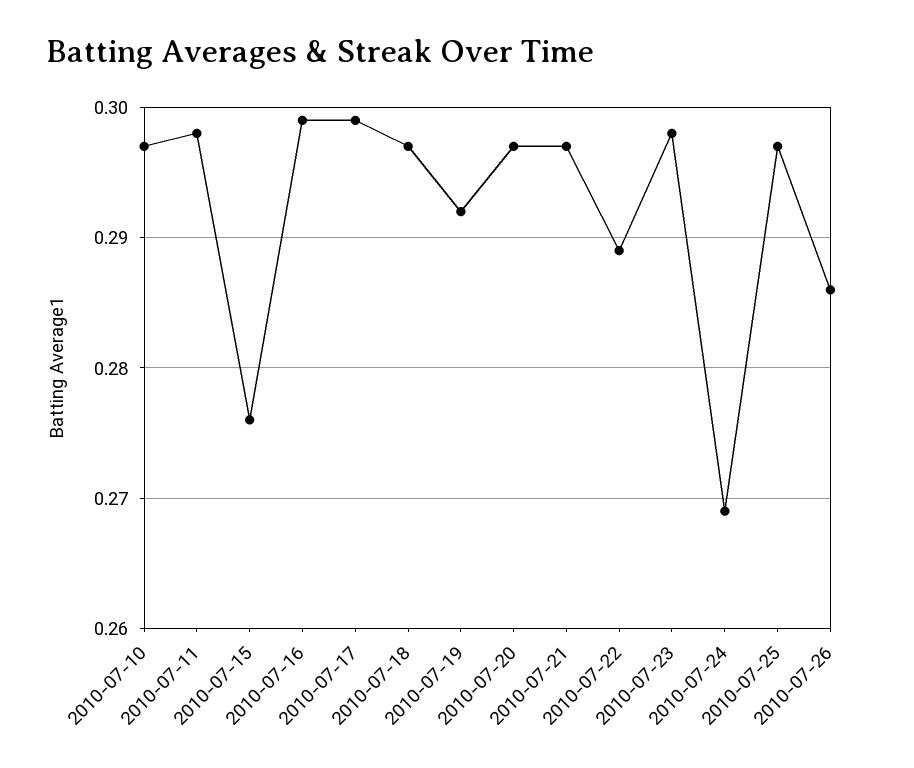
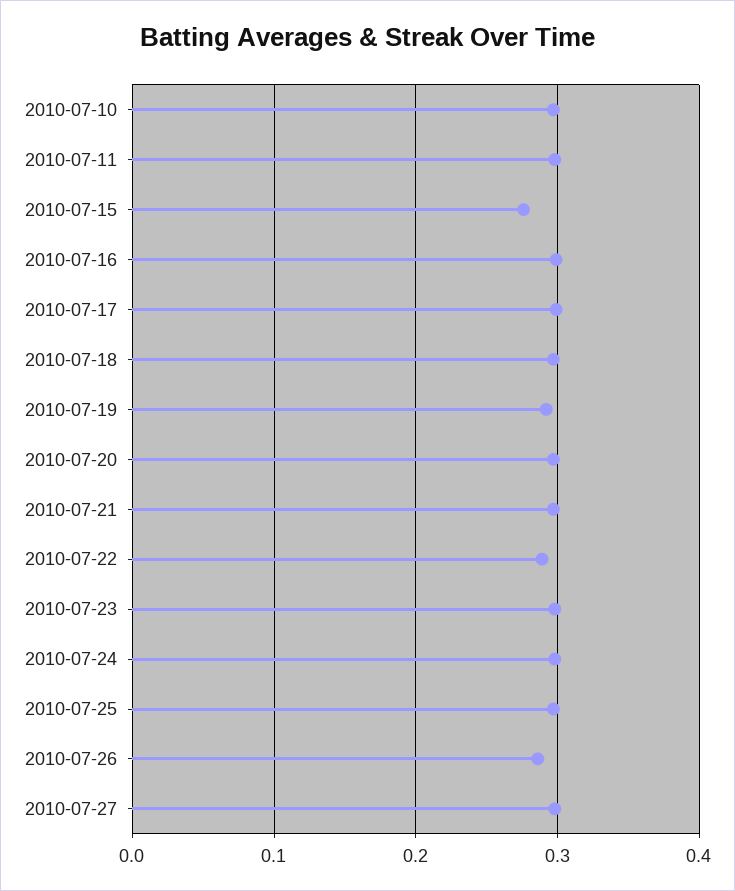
2010-07-24: 0.269 -> 0.3
2010-07-27: none -> 0.3

